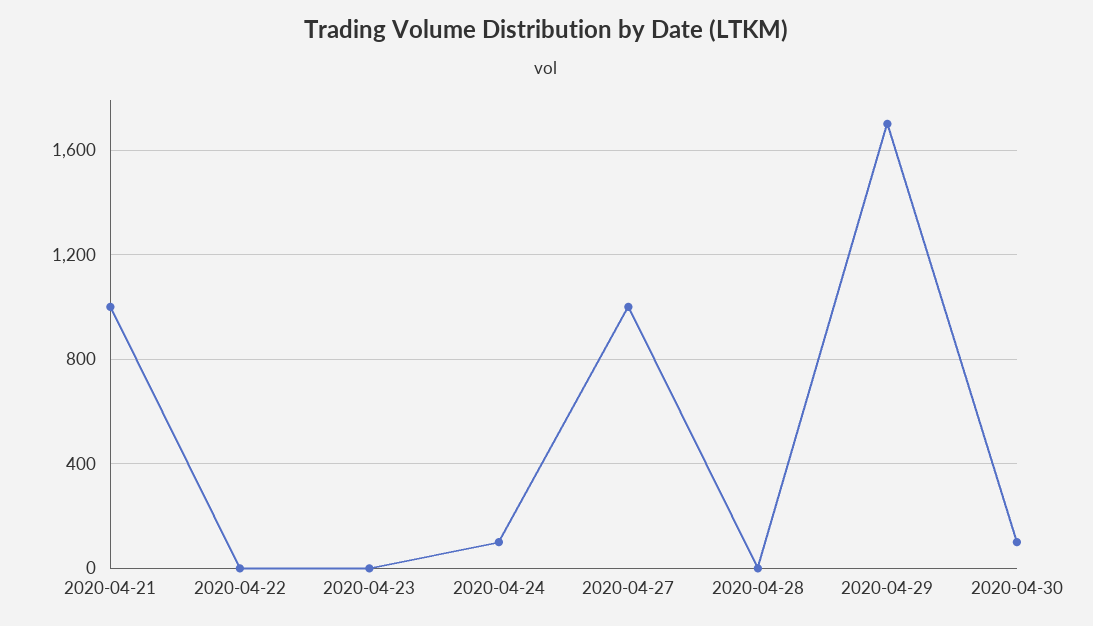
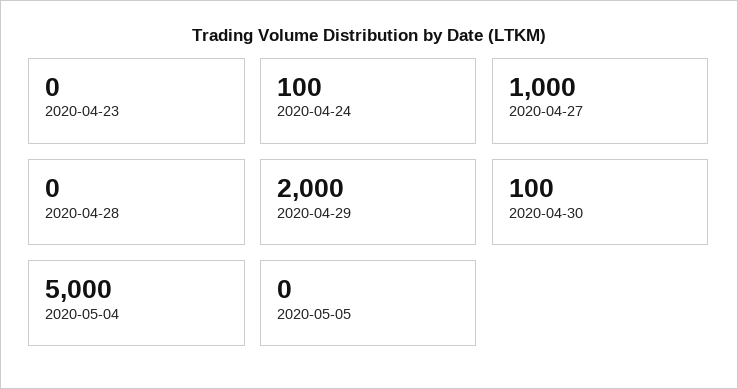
2020-04-21: 1000 -> none
2020-04-22: 0 -> none
2020-04-29: 1700 -> 2000
2020-05-04: none -> 5000
2020-05-05: none -> 0

